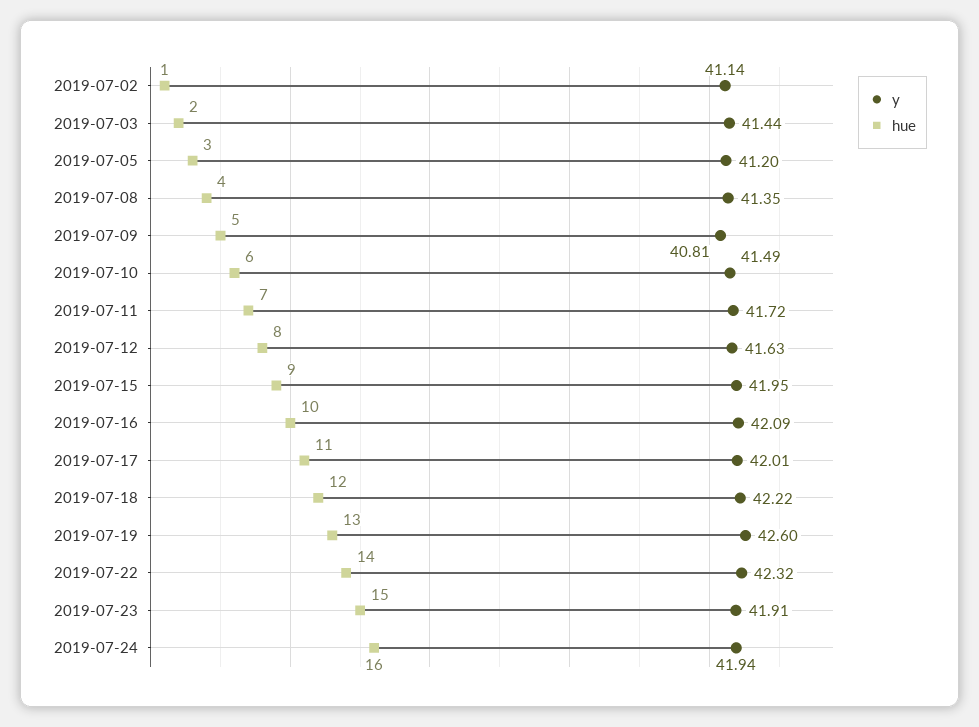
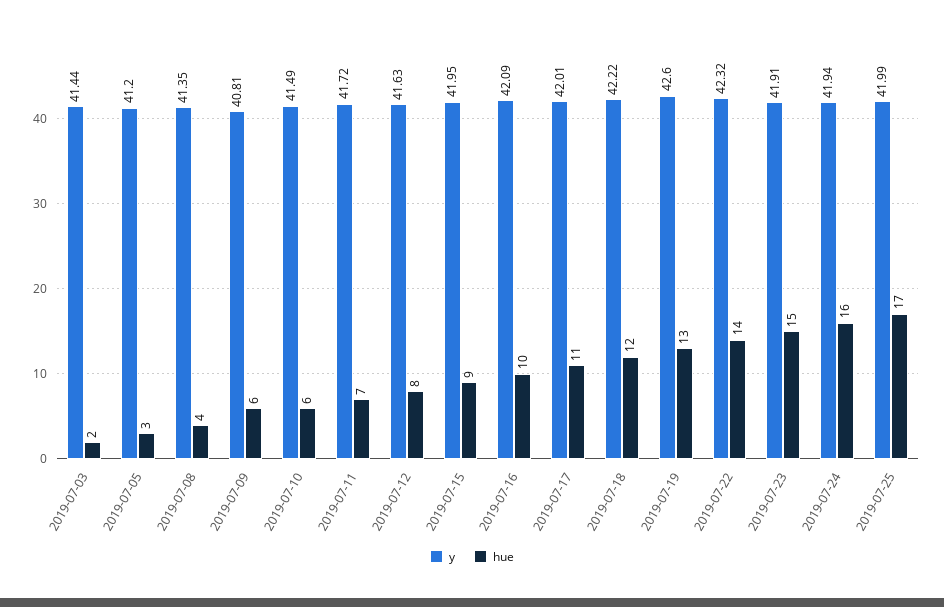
y, 2019-07-02: 41.14 -> none
hue, 2019-07-02: 1 -> none
hue, 2019-07-09: 5 -> 6
y, 2019-07-25: none -> 41.99
hue, 2019-07-25: none -> 17

